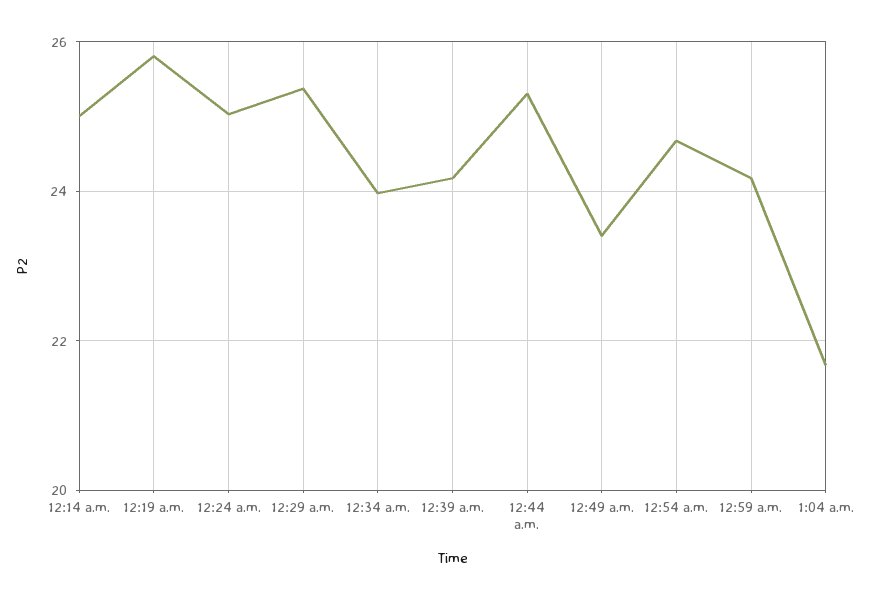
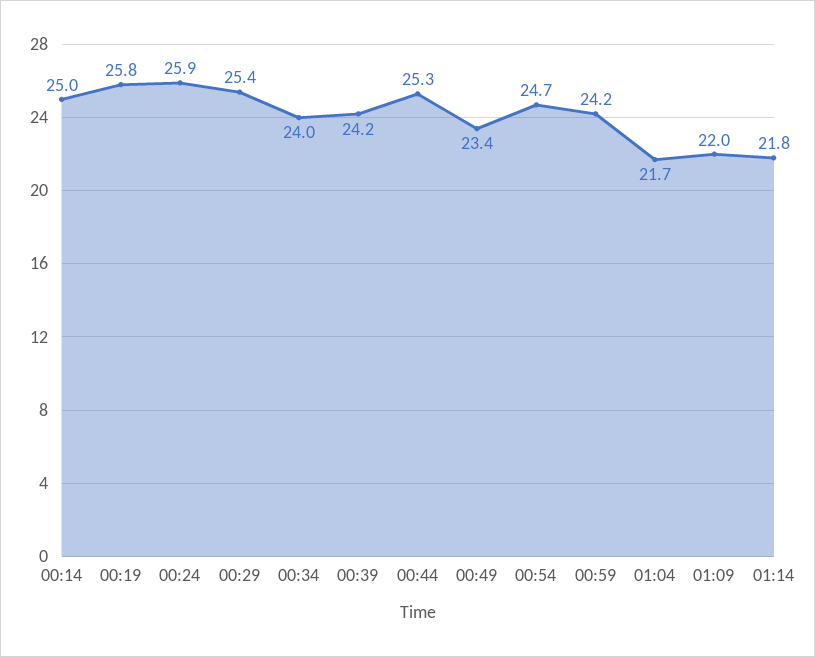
12:24 a.m.: 25 -> 25.9
01:09: none -> 22
01:14: none -> 21.8

